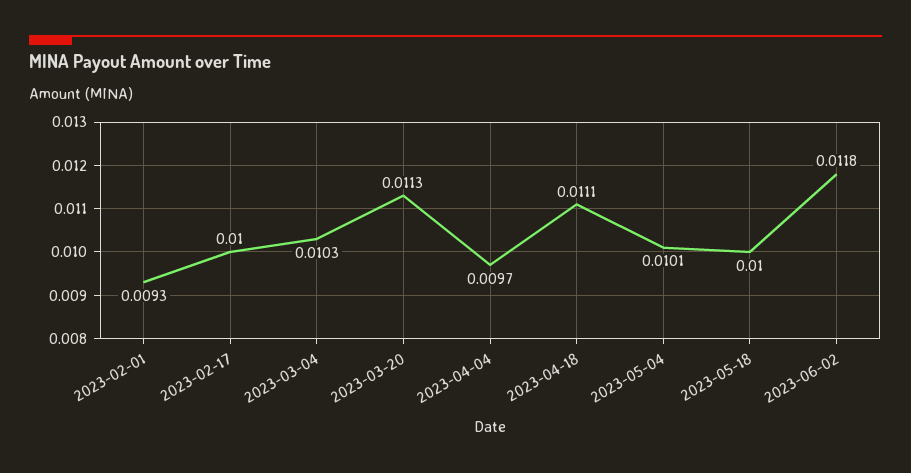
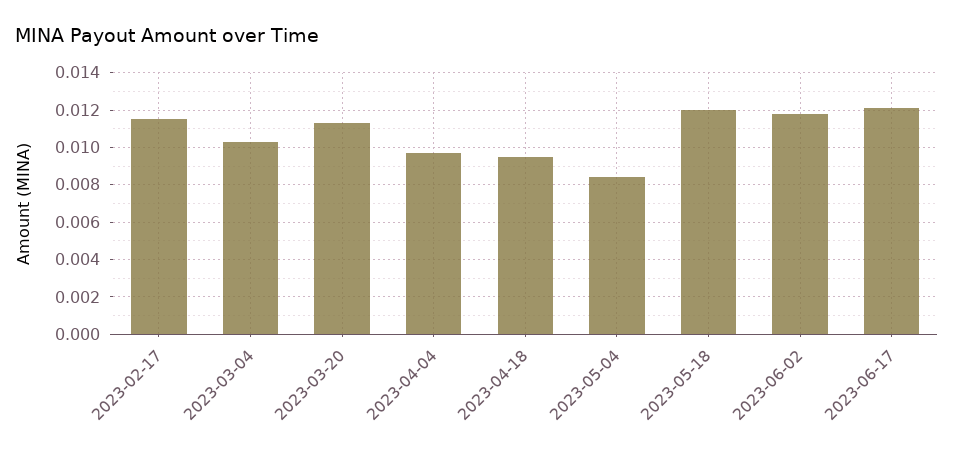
2023-02-01: 0.0093 -> none
2023-02-17: 0.01 -> 0.0115
2023-04-18: 0.0111 -> 0.0095
2023-05-04: 0.0101 -> 0.0085
2023-05-18: 0.01 -> 0.012
2023-06-17: none -> 0.012

